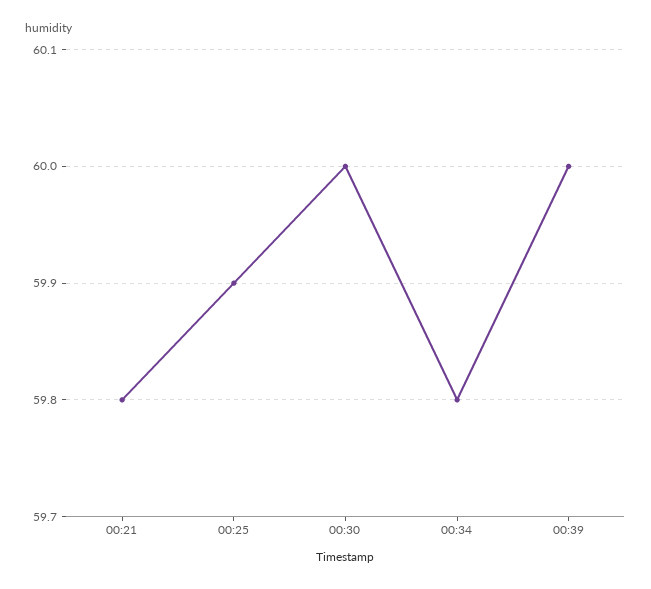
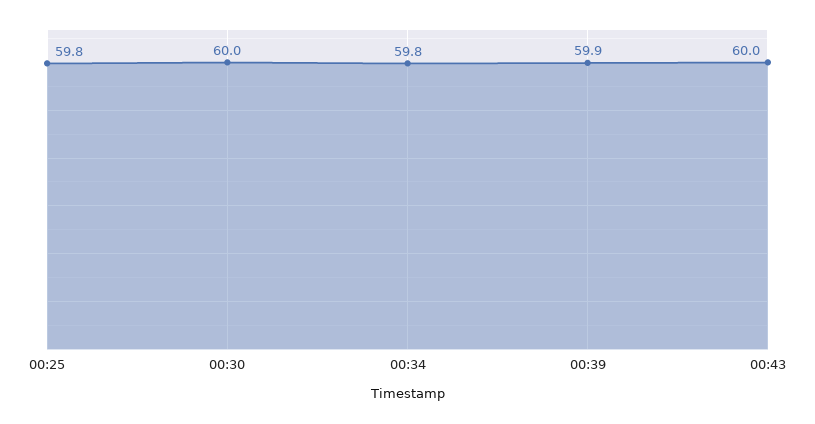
00:21: 59.8 -> none
00:25: 59.9 -> 59.8
00:39: 60 -> 59.9
00:43: none -> 60

